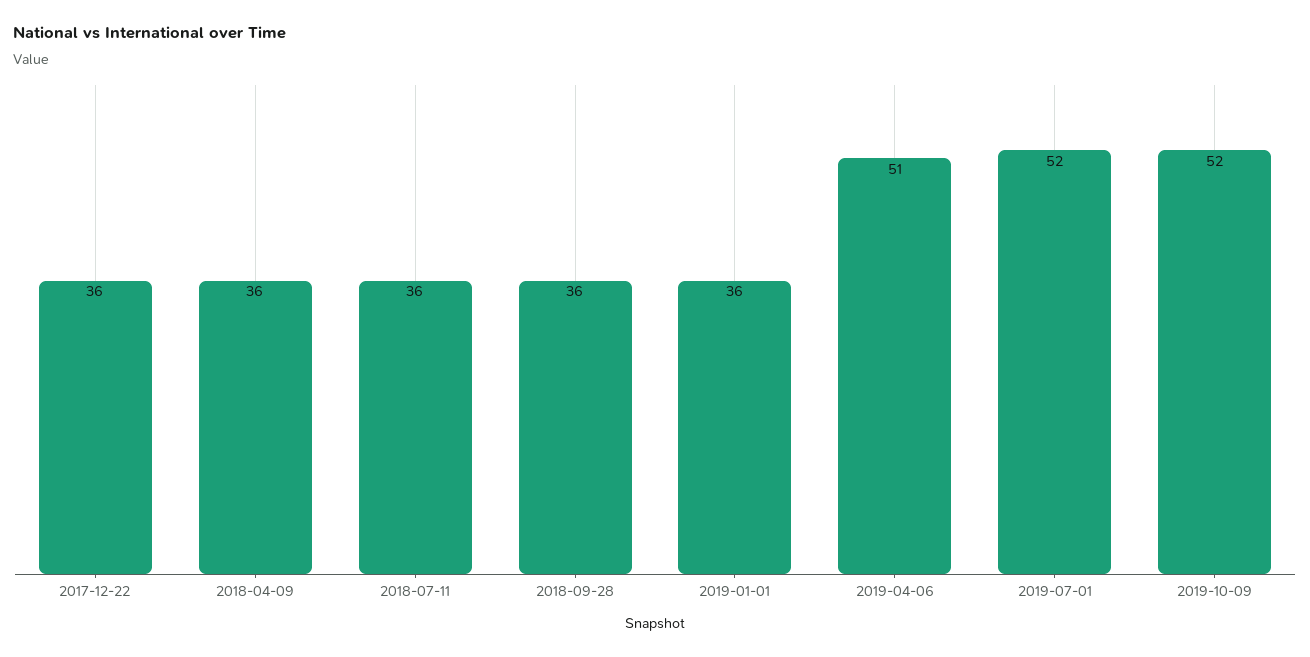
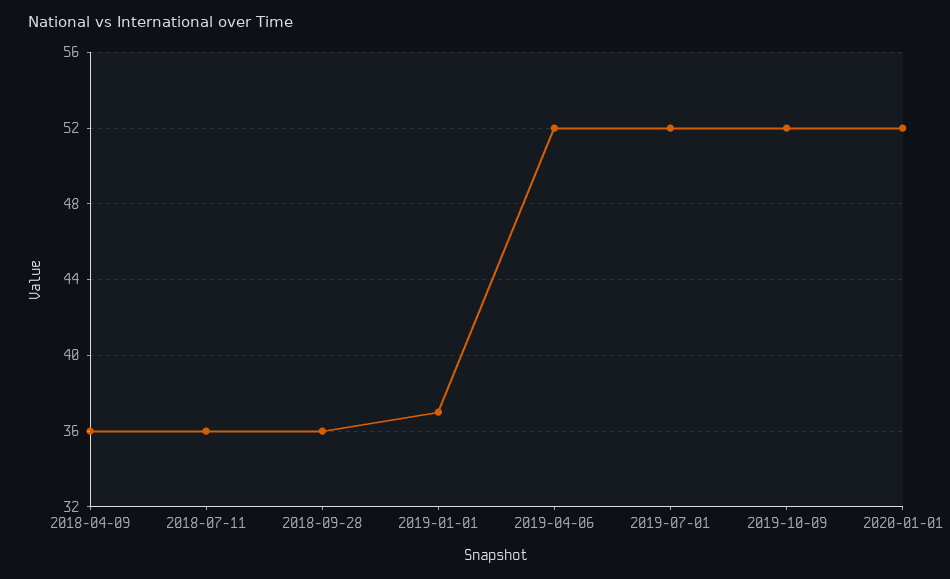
2017-12-22: 36 -> none
2019-01-01: 36 -> 37
2019-04-06: 51 -> 52
2020-01-01: none -> 52

